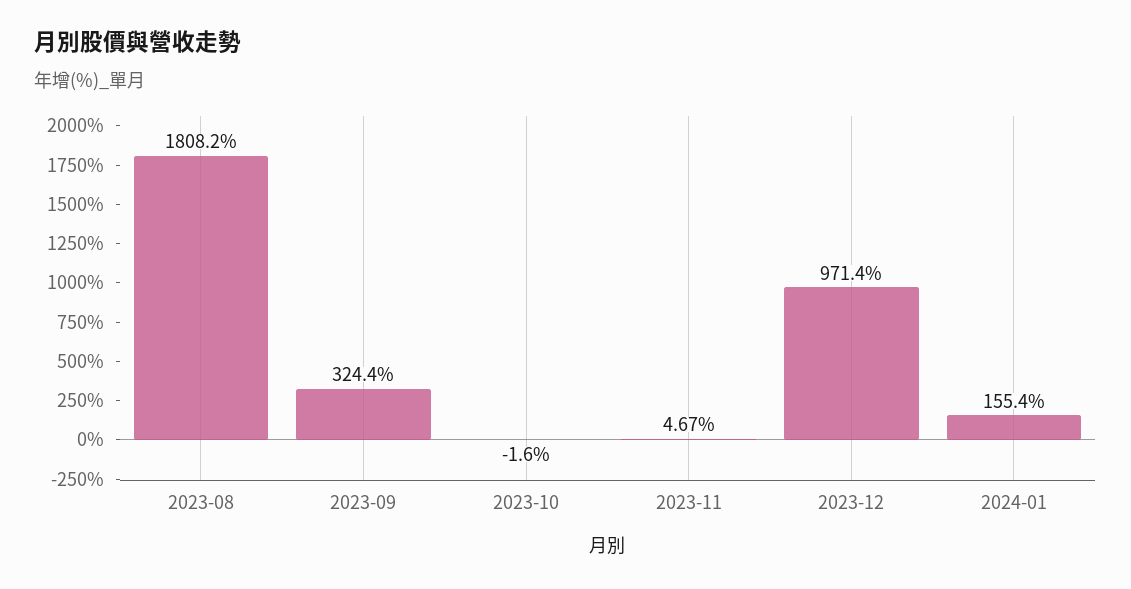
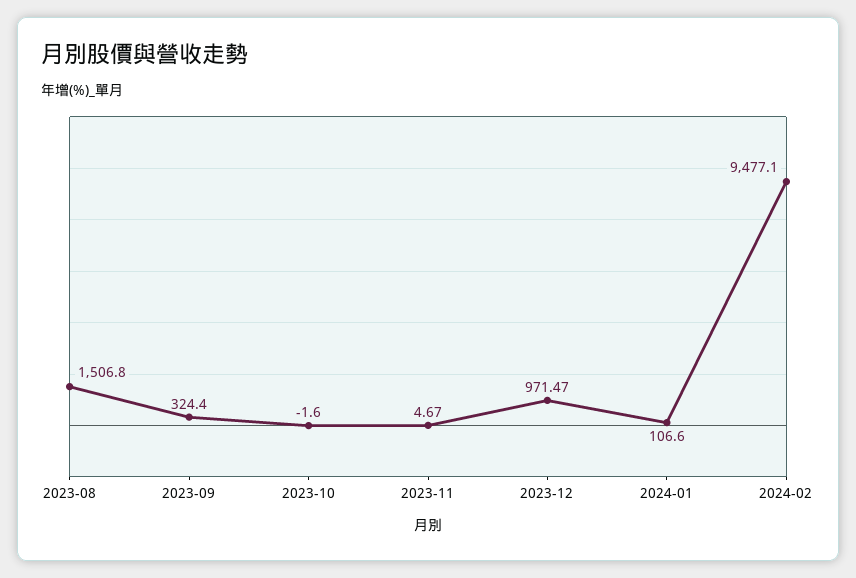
2023-08: 1808.2 -> 1506.8
2023-12: 971.4 -> 971.47
2024-01: 155.4 -> 106.6
2024-02: none -> 9477.1

